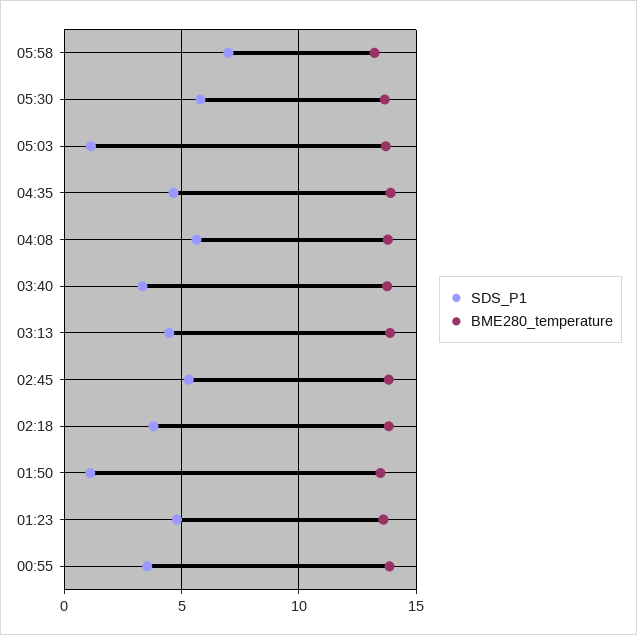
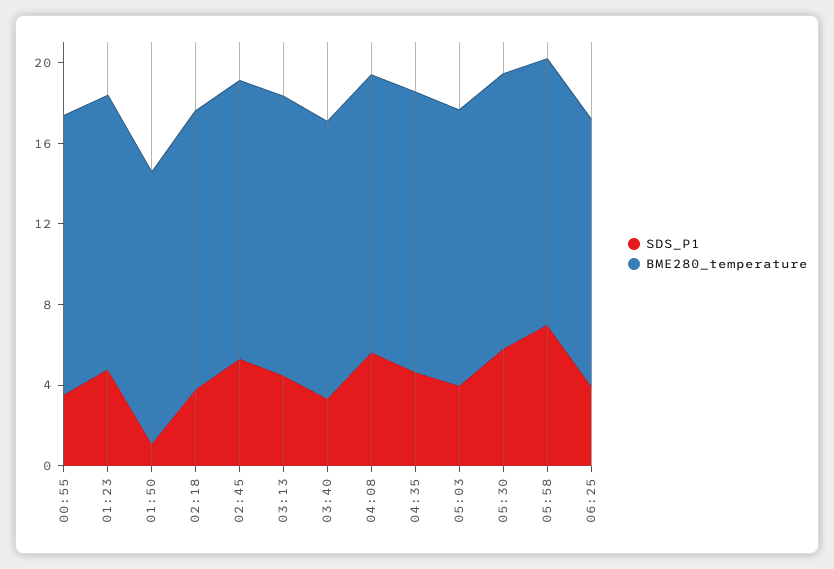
SDS_P1, 05:03: 1 -> 4
SDS_P1, 06:25: none -> 4
BME280_temperature, 06:25: none -> 13

